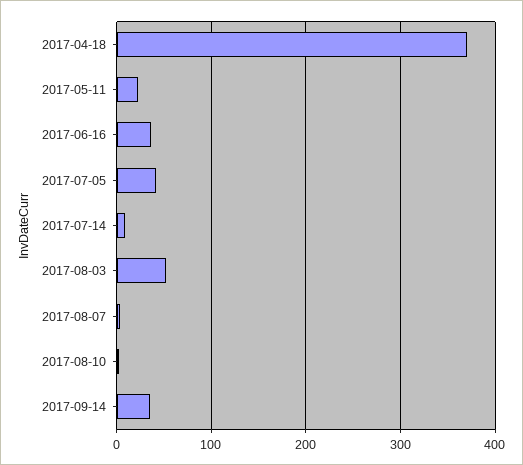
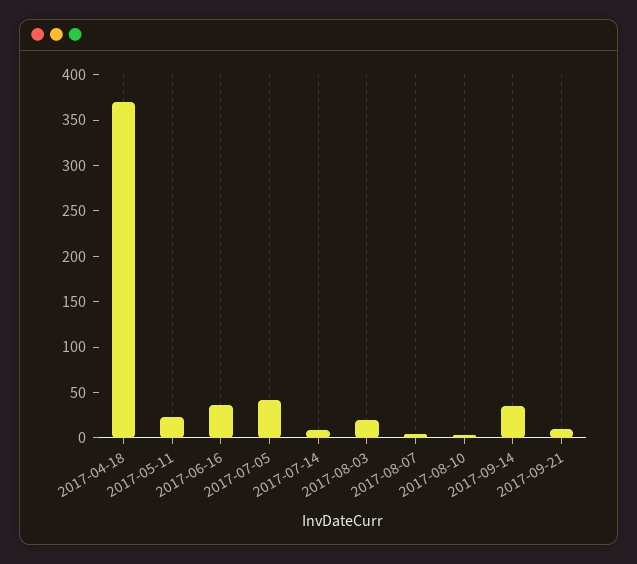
2017-08-03: 50 -> 20
2017-09-21: none -> 10

